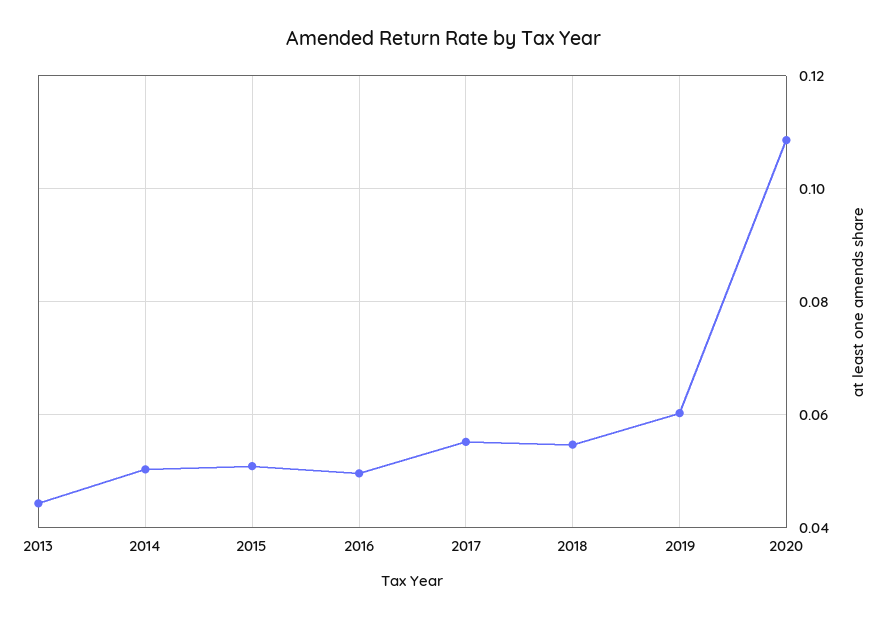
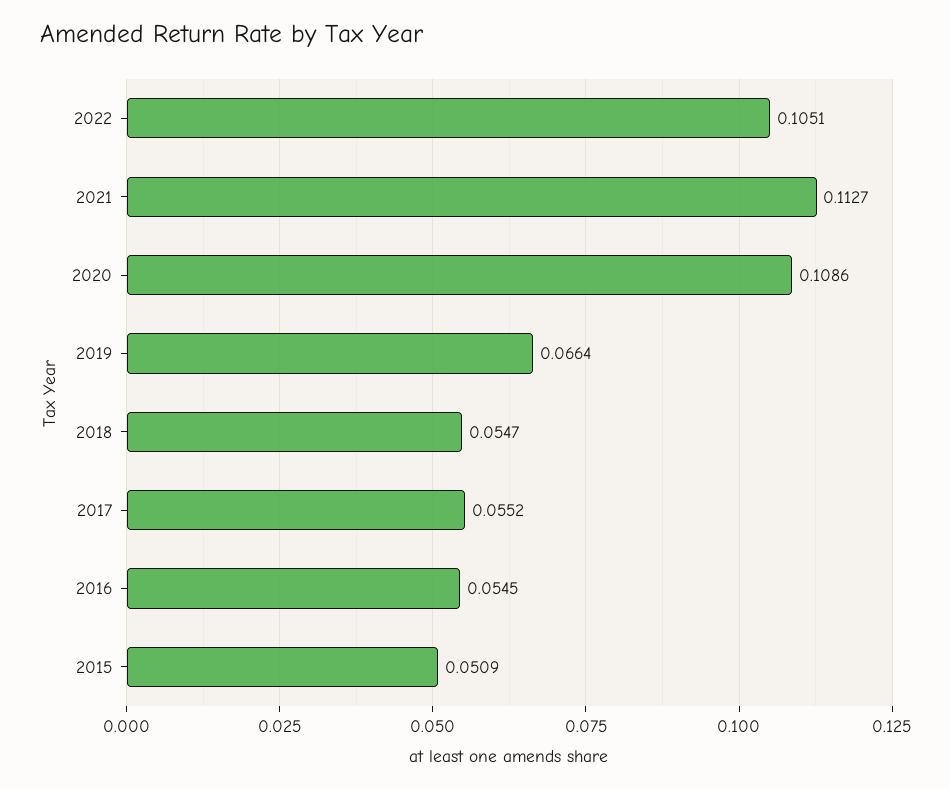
2013: 0.044 -> none
2014: 0.05 -> none
2016: 0.05 -> 0.0545
2019: 0.06 -> 0.0664
2022: none -> 0.1051
2021: none -> 0.1127

